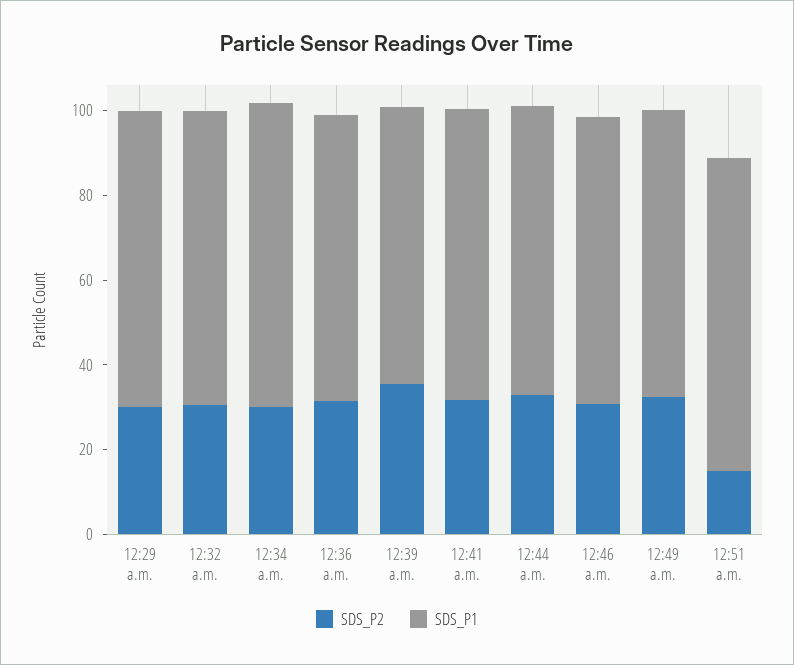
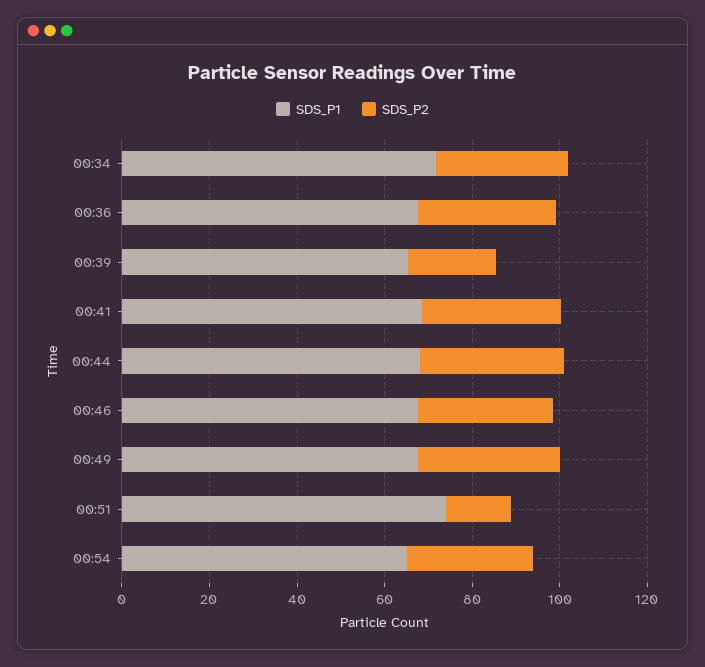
SDS_P2, 12:29 a.m.: 30 -> none
SDS_P1, 12:29 a.m.: 70 -> none
SDS_P2, 12:32 a.m.: 30 -> none
SDS_P1, 12:32 a.m.: 70 -> none
SDS_P2, 12:39 a.m.: 35 -> 20
SDS_P1, 00:54: none -> 65
SDS_P2, 00:54: none -> 30

